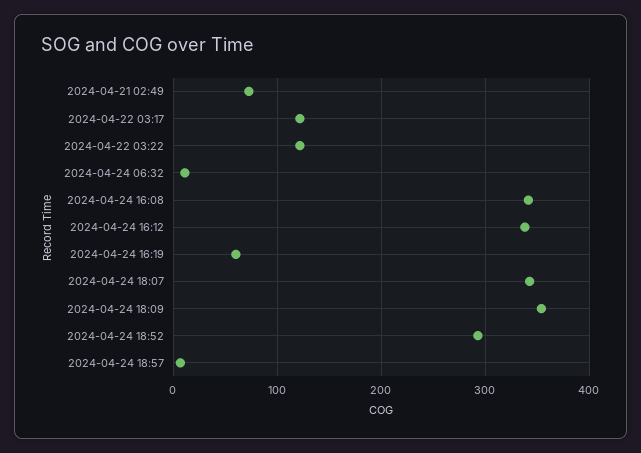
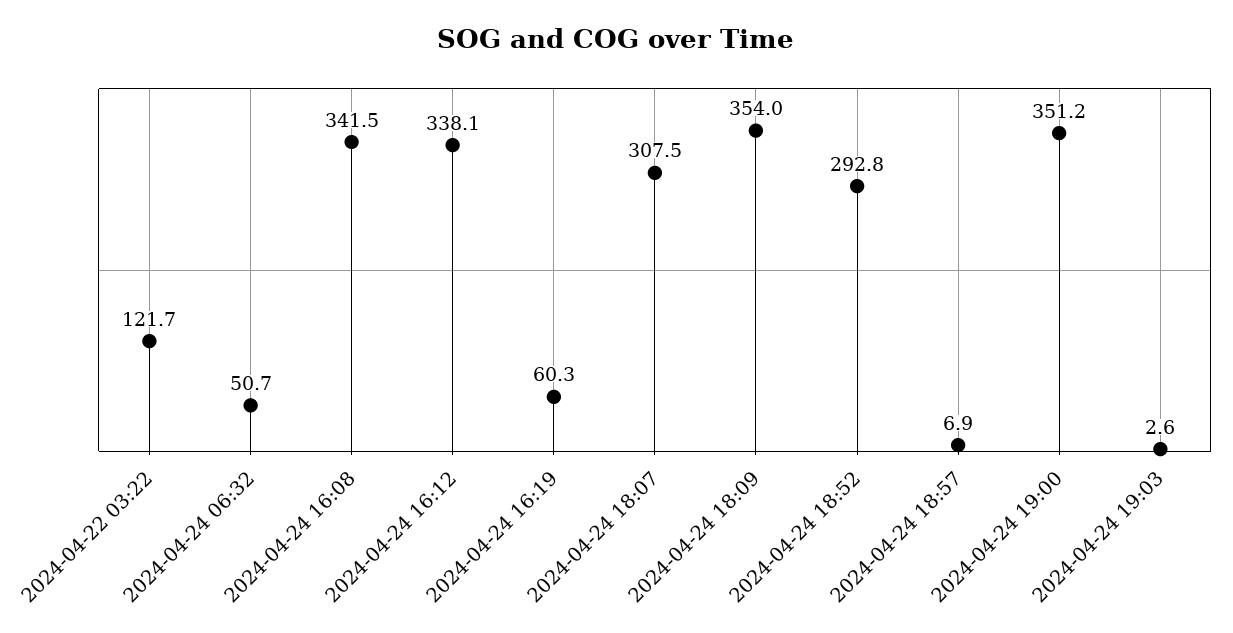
2024-04-21 02:49: 70 -> none
2024-04-22 03:17: 120 -> none
2024-04-24 06:32: 10 -> 50.7
2024-04-24 18:07: 340 -> 307.5
2024-04-24 19:00: none -> 351.2
2024-04-24 19:03: none -> 2.6

